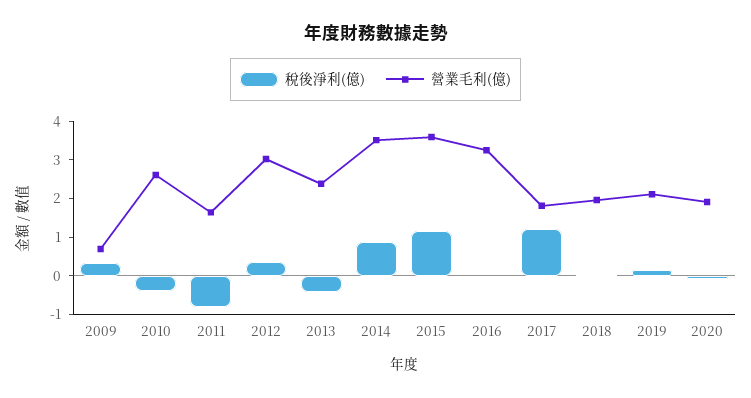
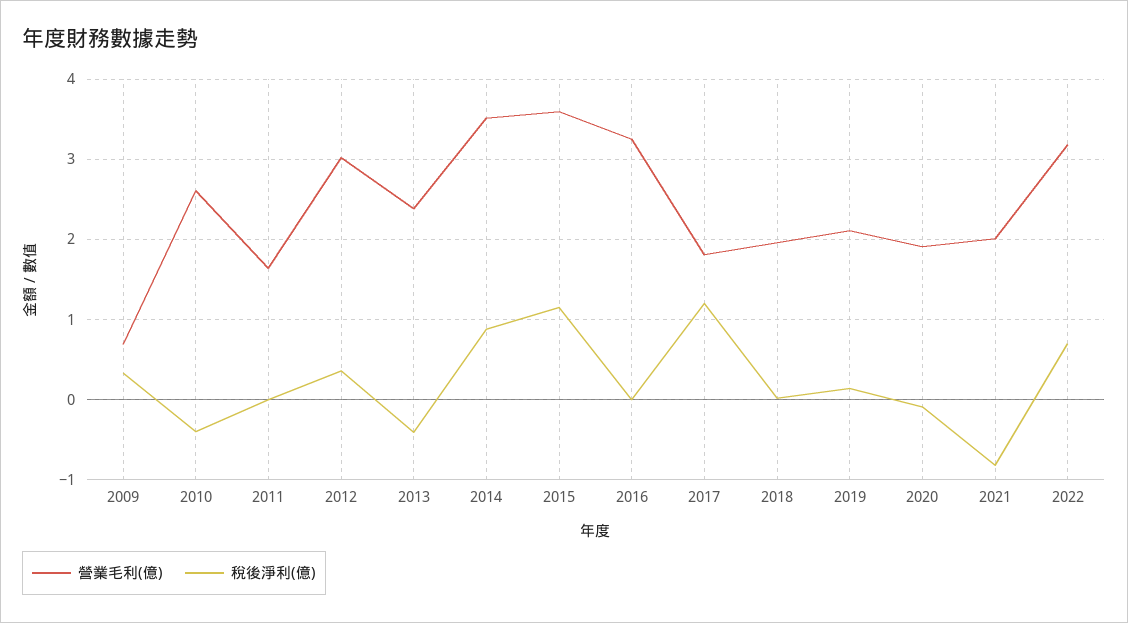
稅後淨利(億), 2011: -0.75 -> 0
營業毛利(億), 2021: none -> 2
稅後淨利(億), 2021: none -> -0.8
營業毛利(億), 2022: none -> 3.2
稅後淨利(億), 2022: none -> 0.7

